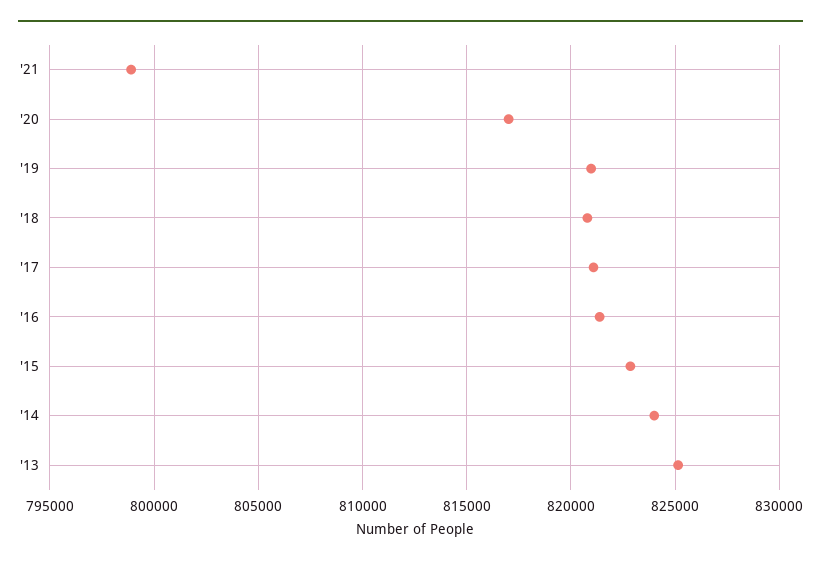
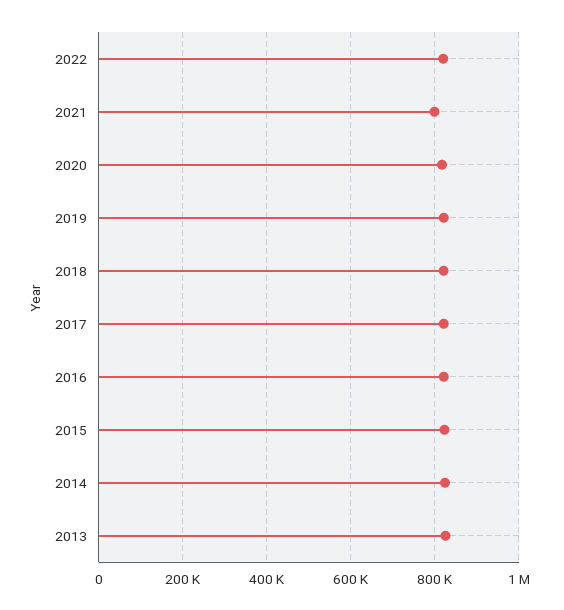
2022: none -> 820000

